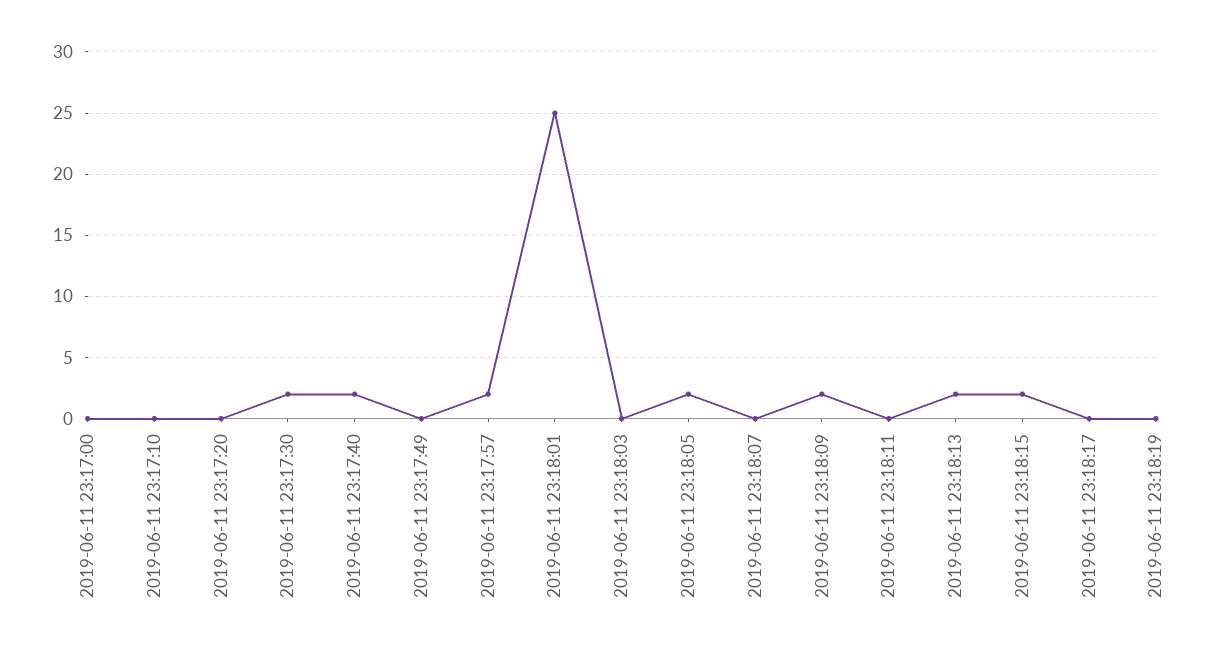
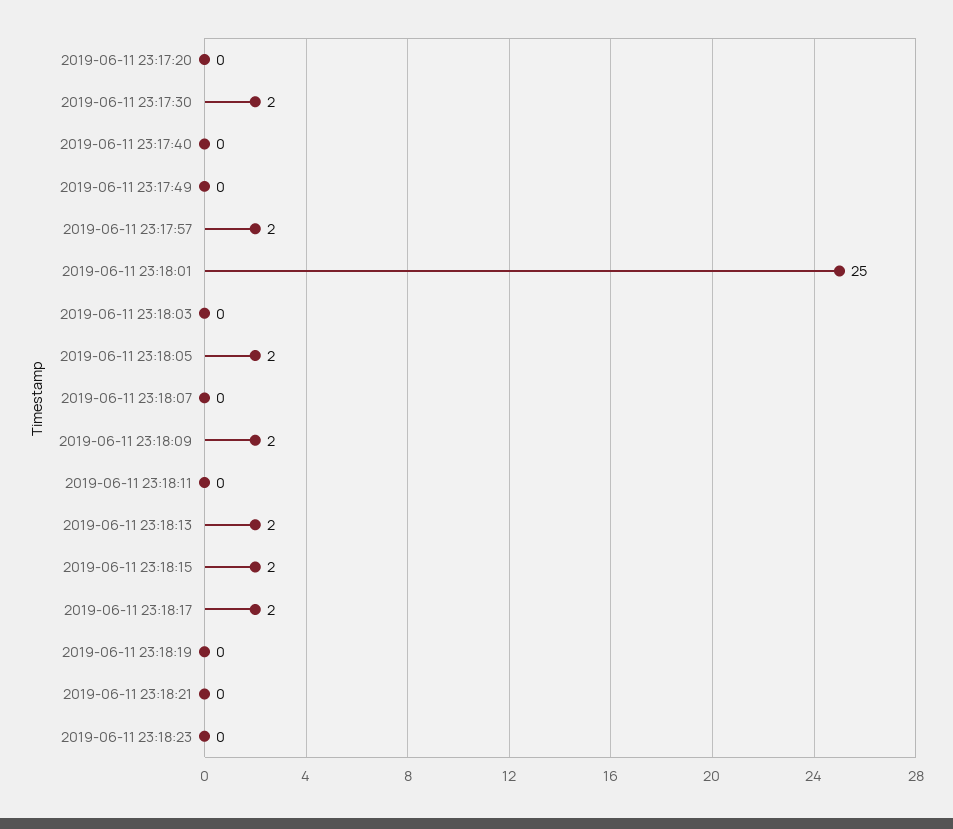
2019-06-11 23:17:00: 0 -> none
2019-06-11 23:17:10: 0 -> none
2019-06-11 23:17:40: 2 -> 0
2019-06-11 23:18:17: 0 -> 2
2019-06-11 23:18:21: none -> 0
2019-06-11 23:18:23: none -> 0

